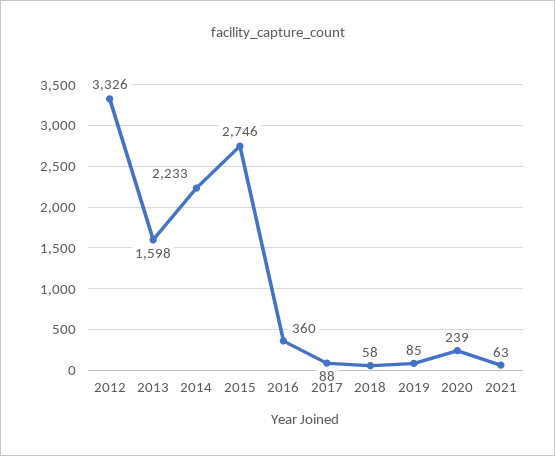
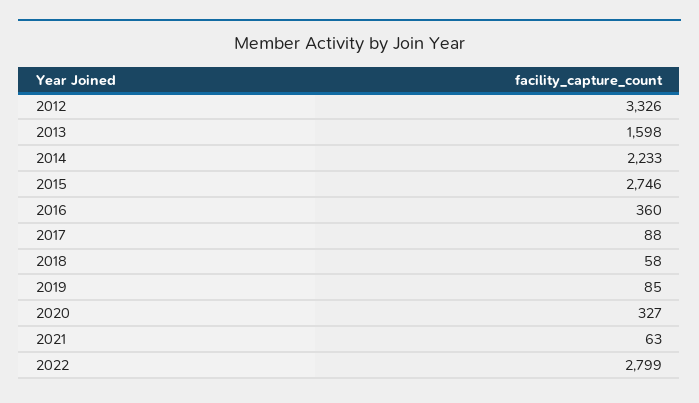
2020: 239 -> 327
2022: none -> 2799

